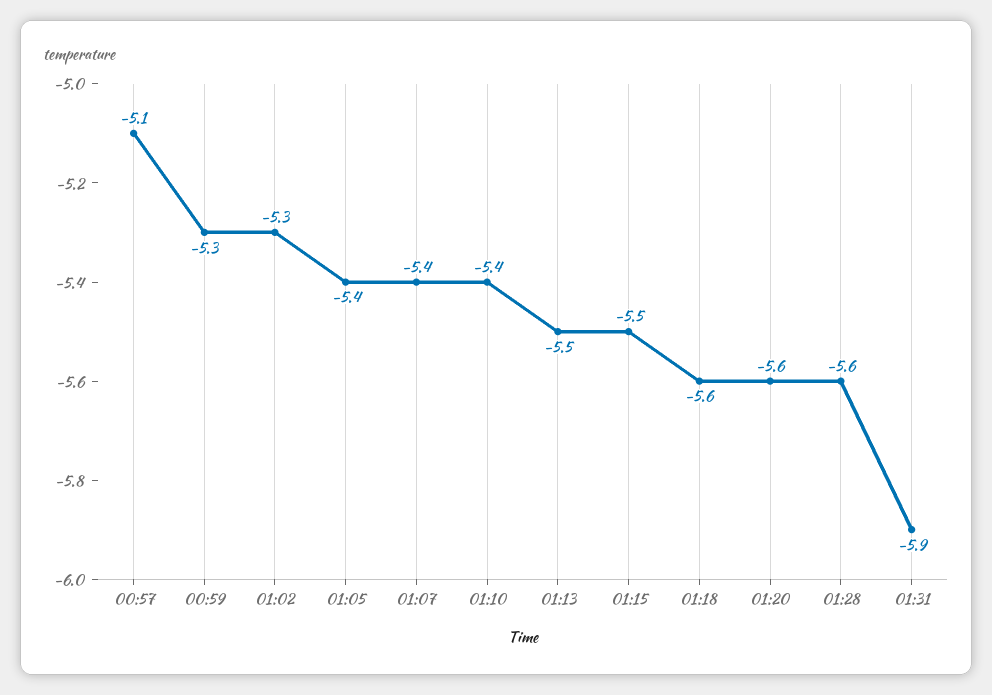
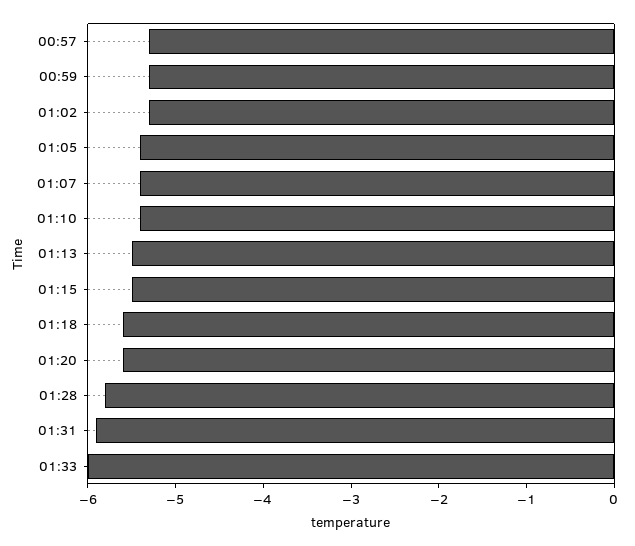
00:57: -5.1 -> -5.3
01:28: -5.6 -> -5.8
01:33: none -> -6

